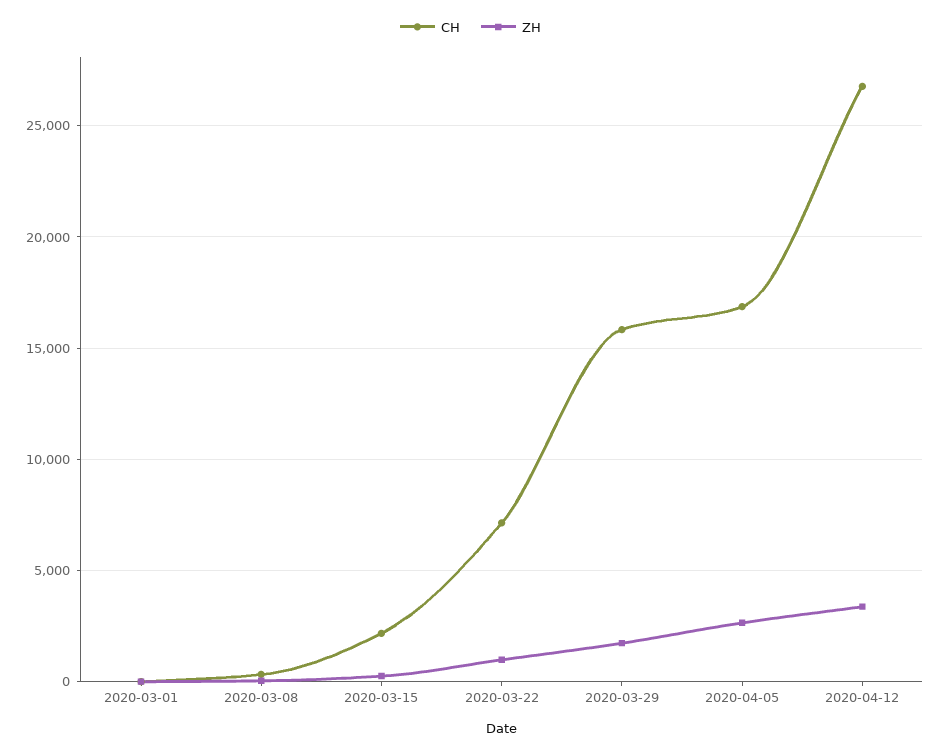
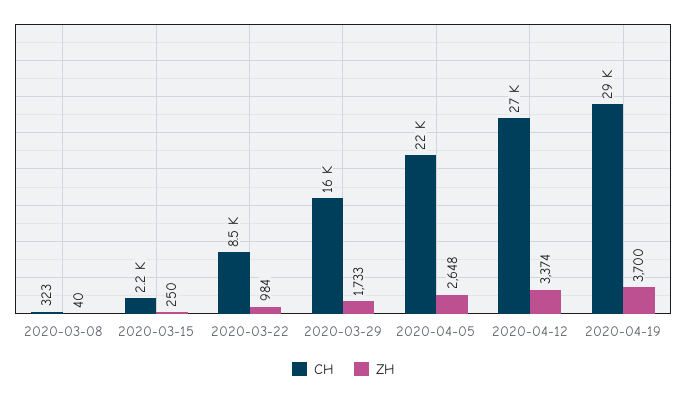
CH, 2020-03-01: 0 -> none
ZH, 2020-03-01: 0 -> none
CH, 2020-03-22: 7000 -> 8500
CH, 2020-04-05: 17000 -> 22000
CH, 2020-04-19: none -> 29000
ZH, 2020-04-19: none -> 3700

